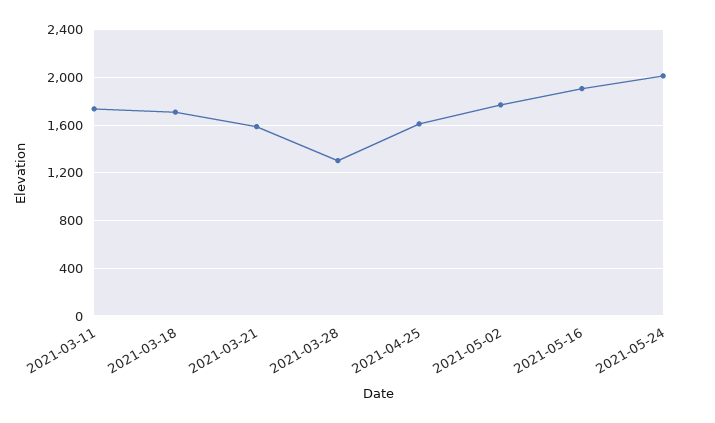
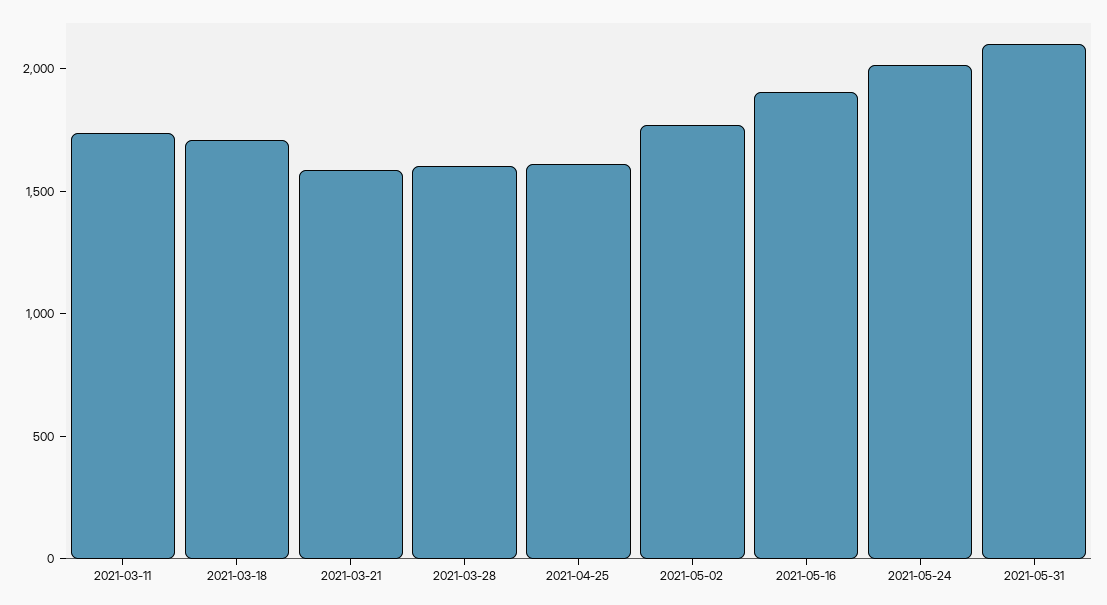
2021-03-28: 1300 -> 1600
2021-05-31: none -> 2100

